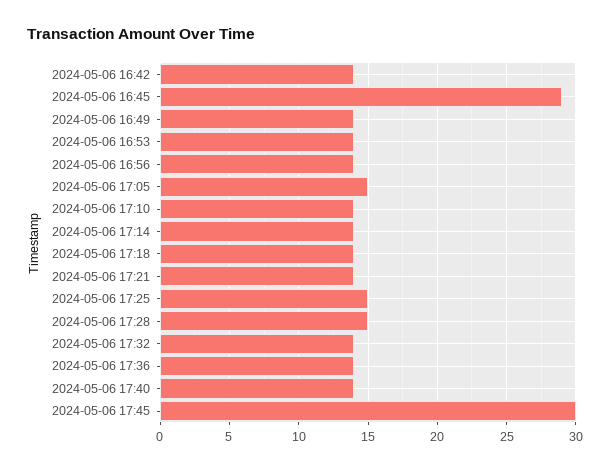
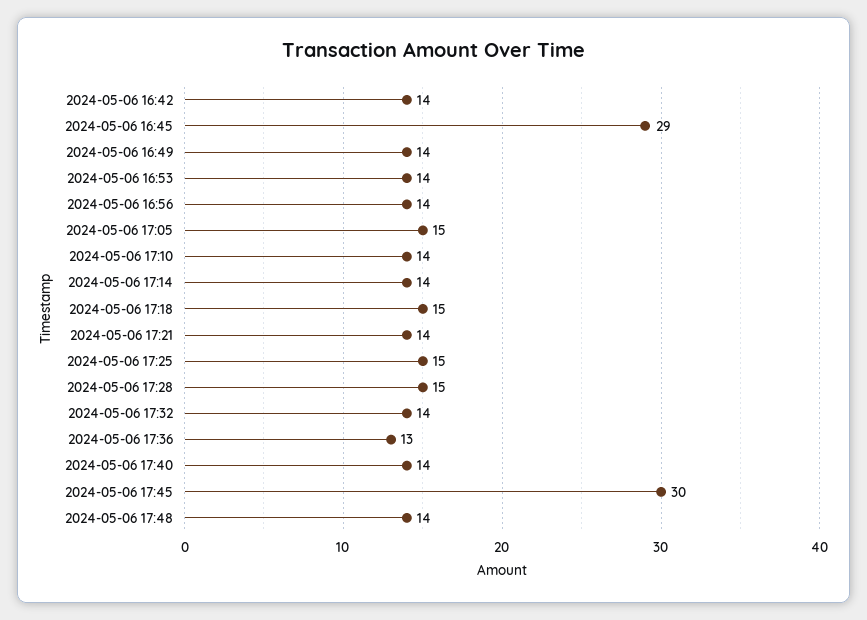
2024-05-06 17:18: 14 -> 15
2024-05-06 17:36: 14 -> 13
2024-05-06 17:48: none -> 14

